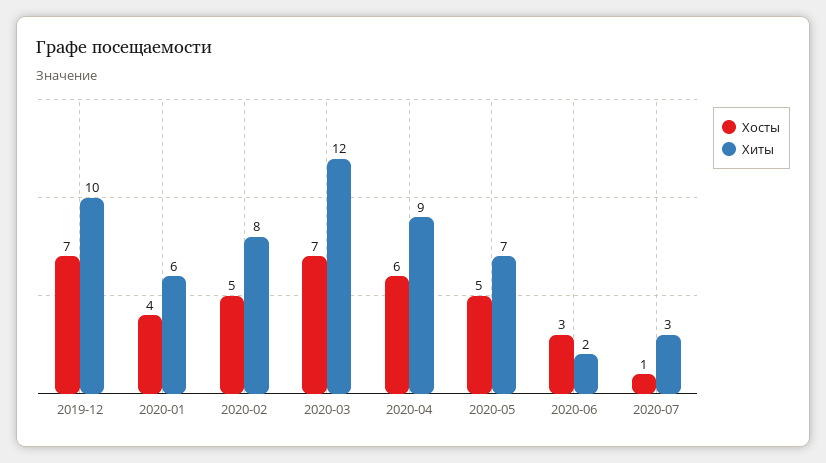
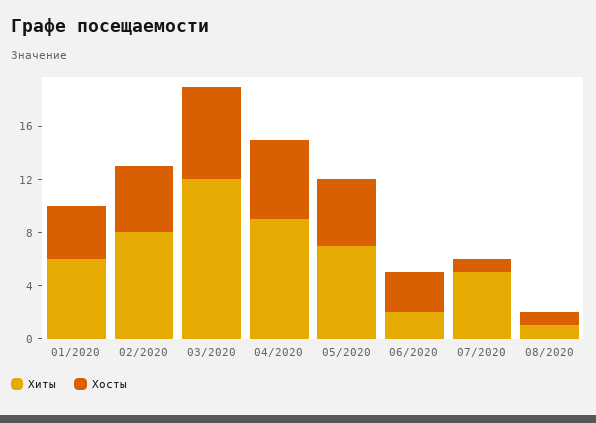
Хосты, 2019-12: 7 -> none
Хиты, 2019-12: 10 -> none
Хиты, 2020-07: 3 -> 5
Хиты, 08/2020: none -> 1
Хосты, 08/2020: none -> 1

